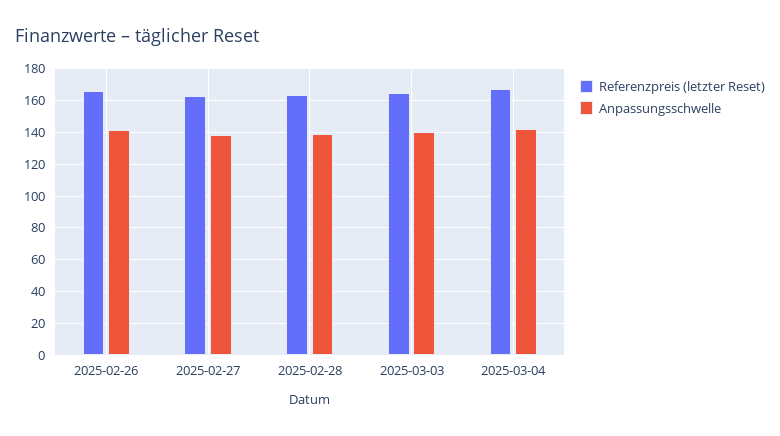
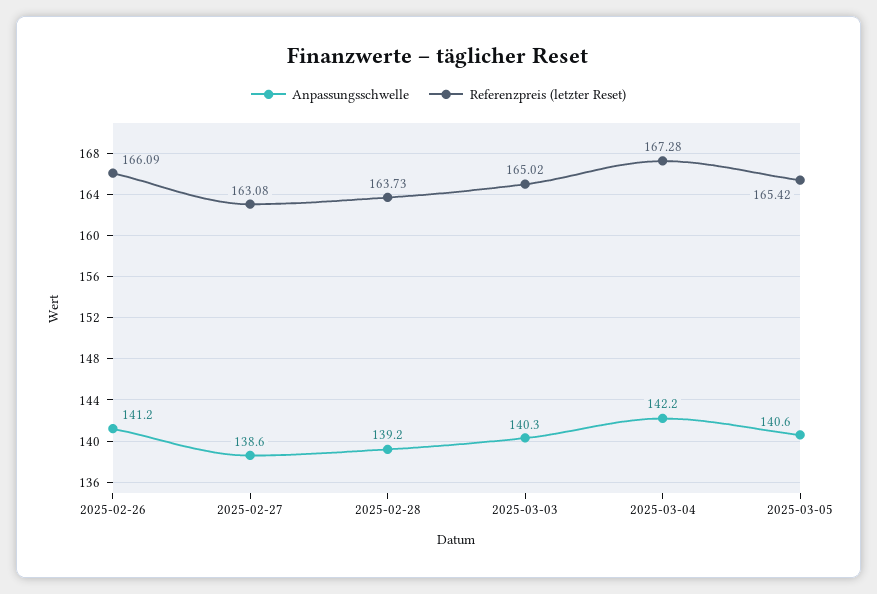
Anpassungsschwelle, 2025-03-05: none -> 140.6
Referenzpreis (letzter Reset), 2025-03-05: none -> 165.42

